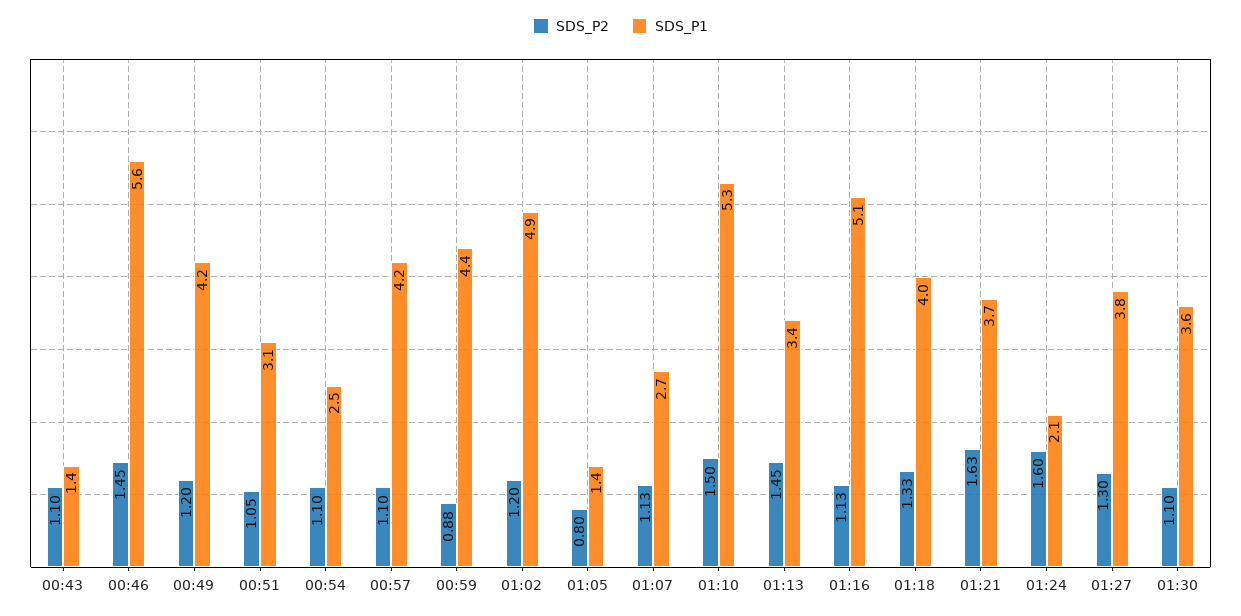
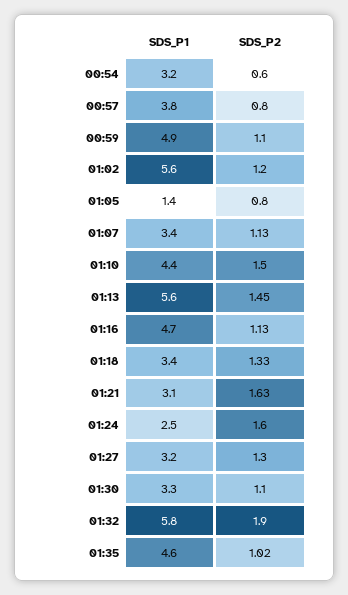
SDS_P2, 00:43: 1.1 -> none
SDS_P1, 00:43: 1.4 -> none
SDS_P2, 00:46: 1.45 -> none
SDS_P1, 00:46: 5.6 -> none
SDS_P2, 00:49: 1.2 -> none
SDS_P1, 00:49: 4.2 -> none
SDS_P2, 00:51: 1.05 -> none
SDS_P1, 00:51: 3.1 -> none
SDS_P2, 00:54: 1.1 -> 0.6
SDS_P1, 00:54: 2.5 -> 3.2
SDS_P2, 00:57: 1.1 -> 0.8
SDS_P1, 00:57: 4.2 -> 3.8
SDS_P2, 00:59: 0.88 -> 1.1
SDS_P1, 00:59: 4.4 -> 4.9
SDS_P1, 01:02: 4.9 -> 5.6
SDS_P1, 01:07: 2.7 -> 3.4
SDS_P1, 01:10: 5.3 -> 4.4
SDS_P1, 01:13: 3.4 -> 5.6
SDS_P1, 01:16: 5.1 -> 4.7
SDS_P1, 01:18: 4 -> 3.4
SDS_P1, 01:21: 3.7 -> 3.1
SDS_P1, 01:24: 2.1 -> 2.5
SDS_P1, 01:27: 3.8 -> 3.2
SDS_P1, 01:30: 3.6 -> 3.3
SDS_P1, 01:32: none -> 5.8
SDS_P2, 01:32: none -> 1.9
SDS_P1, 01:35: none -> 4.6
SDS_P2, 01:35: none -> 1.02

